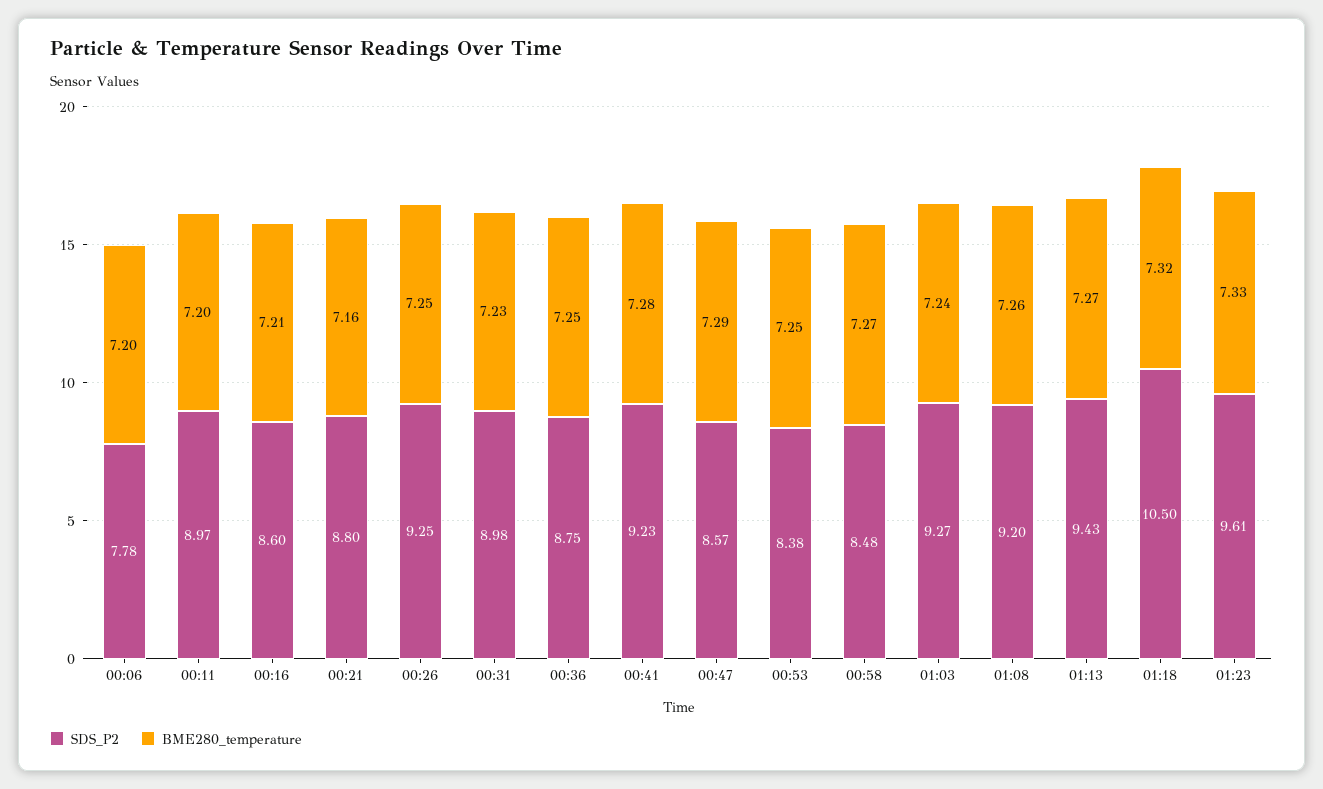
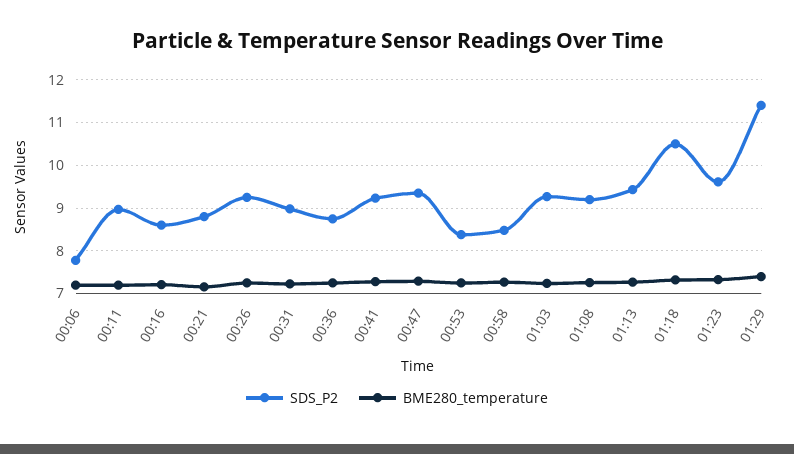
SDS_P2, 00:47: 8.57 -> 9.4
SDS_P2, 01:29: none -> 11.4
BME280_temperature, 01:29: none -> 7.4

